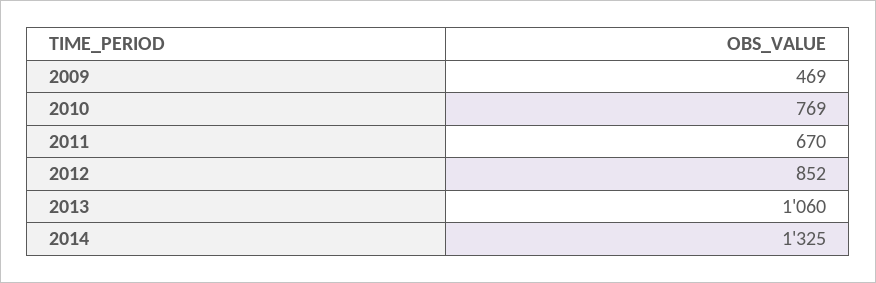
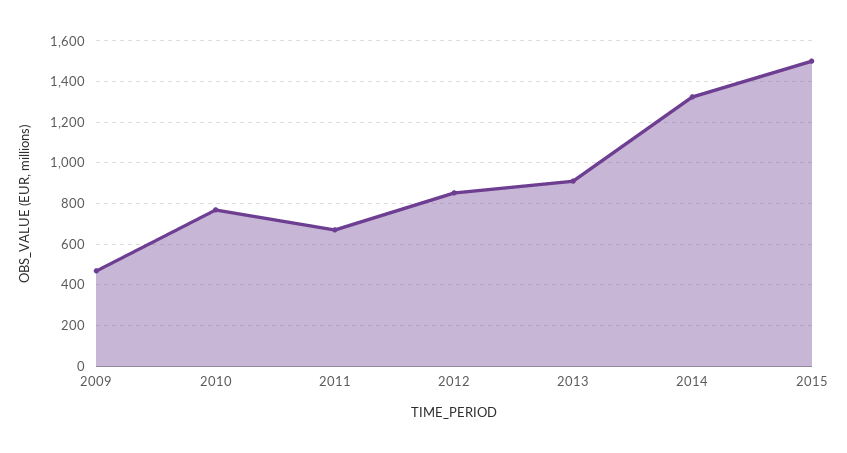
2013: 1060 -> 900
2015: none -> 1500

